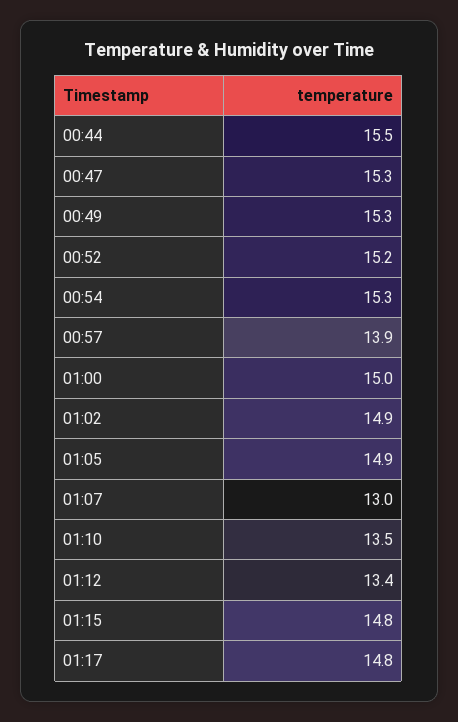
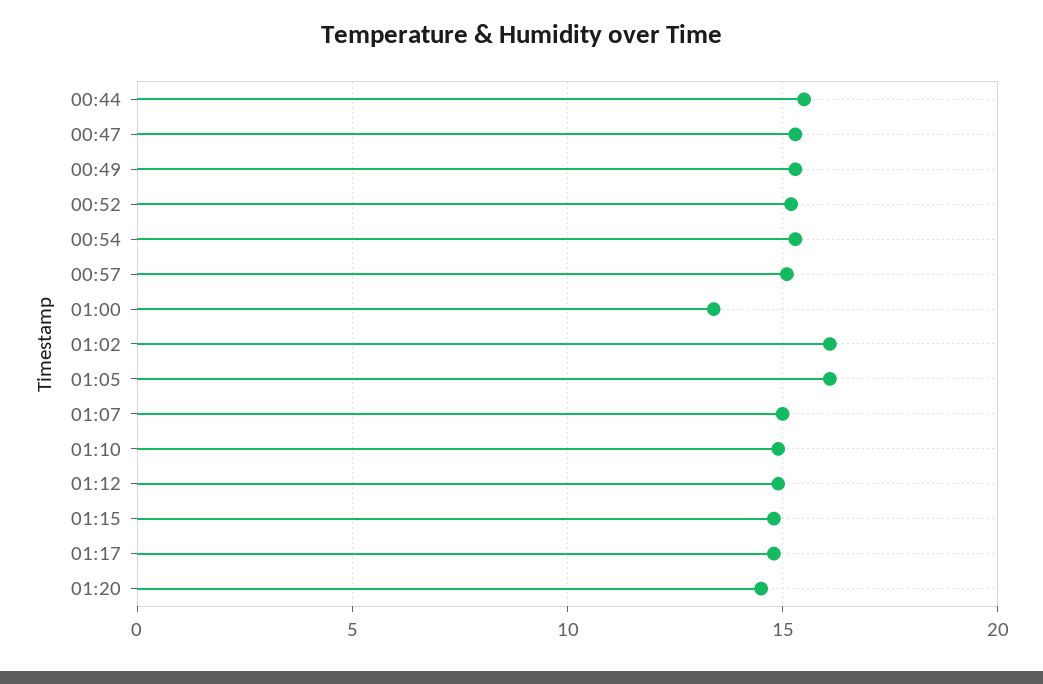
00:57: 13.9 -> 15
01:00: 15 -> 13.5
01:02: 14.9 -> 16
01:05: 14.9 -> 16
01:07: 13 -> 15
01:10: 13.5 -> 15
01:12: 13.4 -> 15
01:20: none -> 14.5

